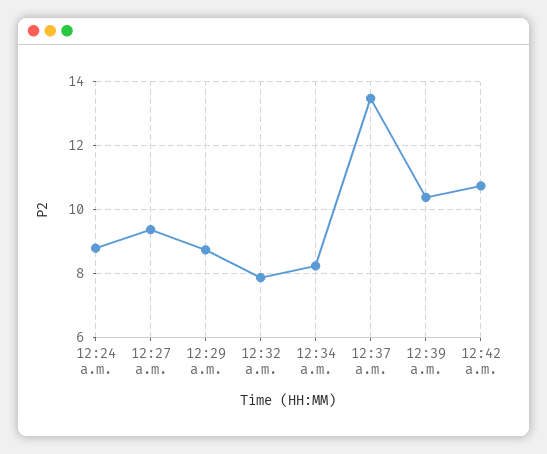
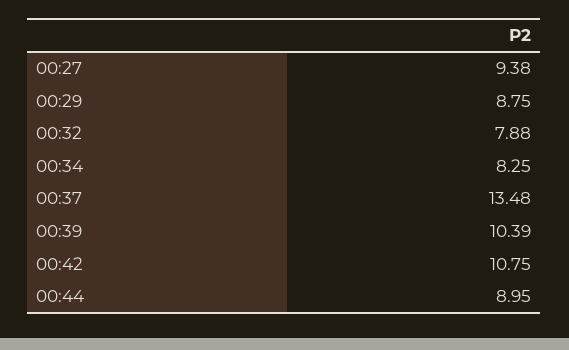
12:24 a.m.: 8.8 -> none
00:44: none -> 8.95

